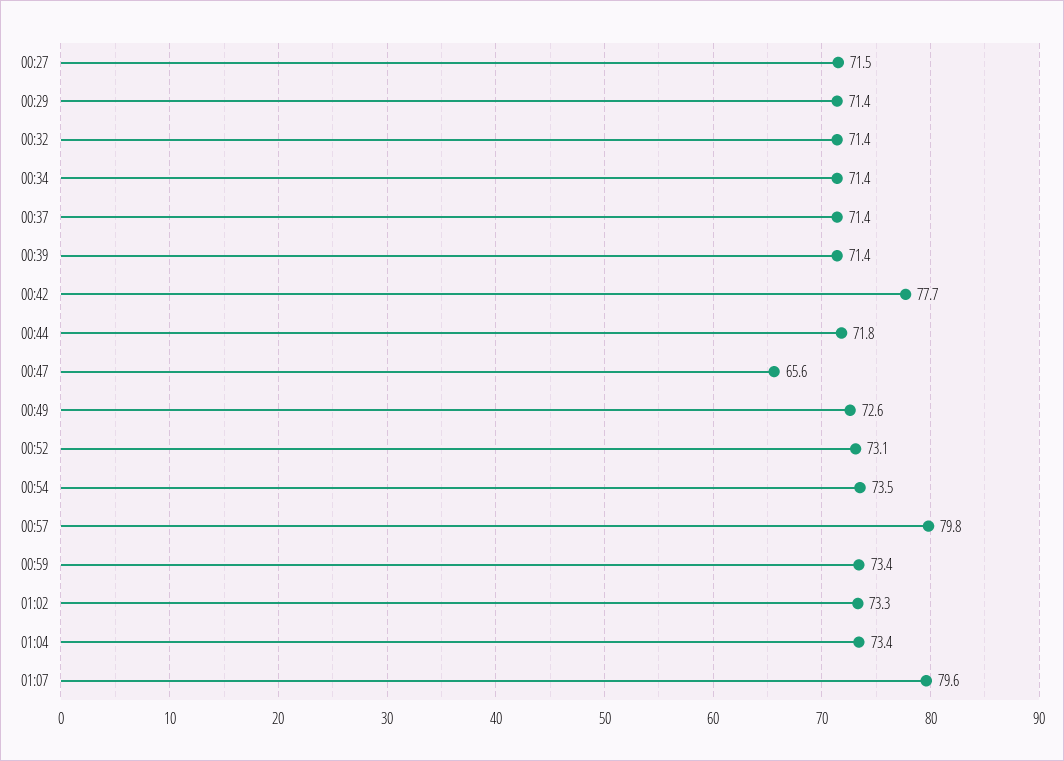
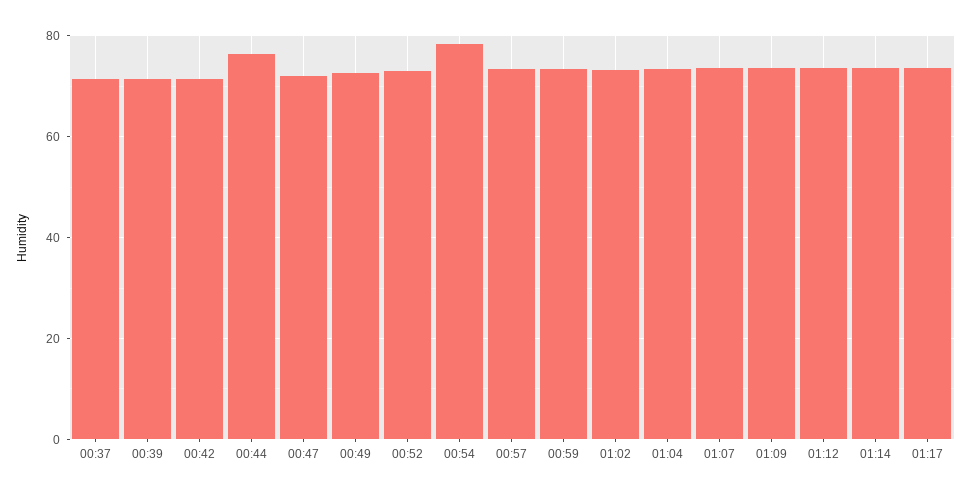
00:27: 71.5 -> none
00:29: 71.4 -> none
00:32: 71.4 -> none
00:34: 71.4 -> none
00:42: 77.7 -> 72
00:44: 71.8 -> 76
00:47: 65.6 -> 72
00:54: 73.5 -> 78
00:57: 79.8 -> 74
01:07: 79.6 -> 74
01:09: none -> 74
01:12: none -> 74
01:14: none -> 74
01:17: none -> 74

